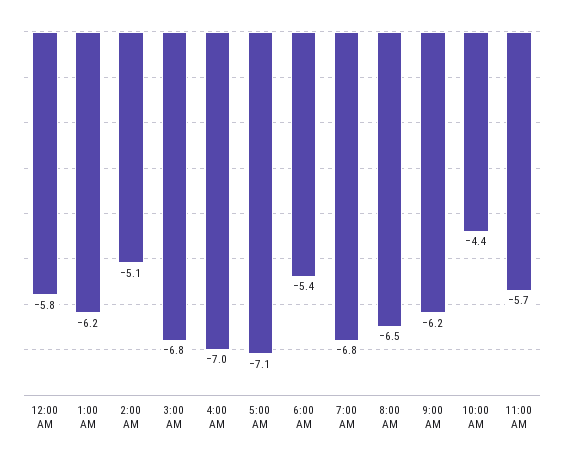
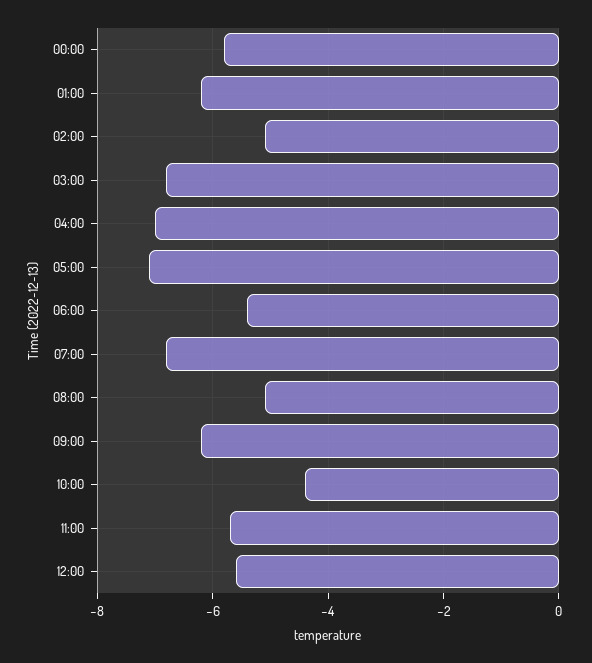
8:00 AM: -6.5 -> -5
12:00: none -> -5.5

